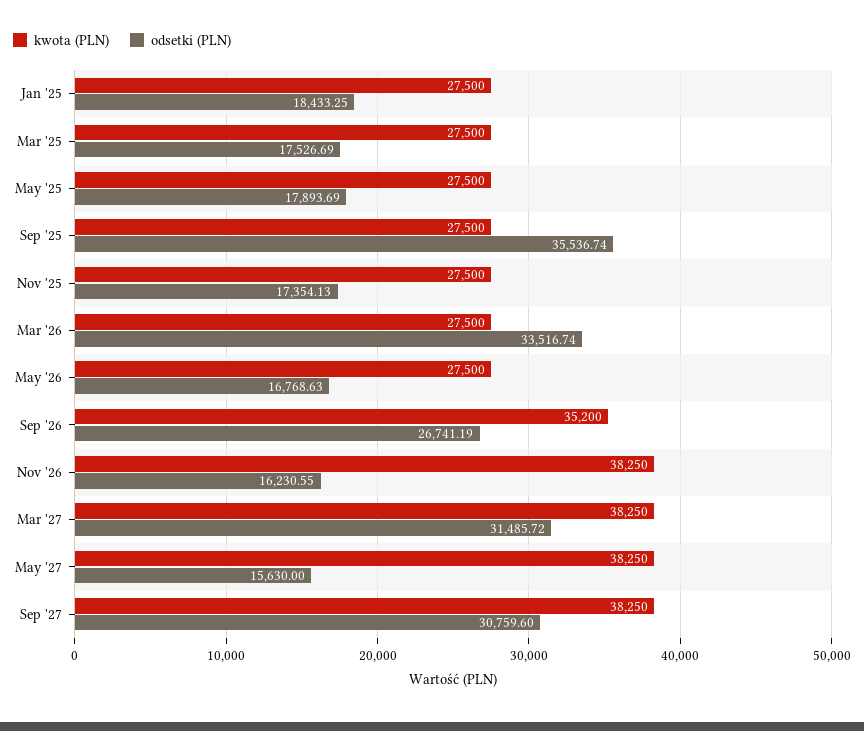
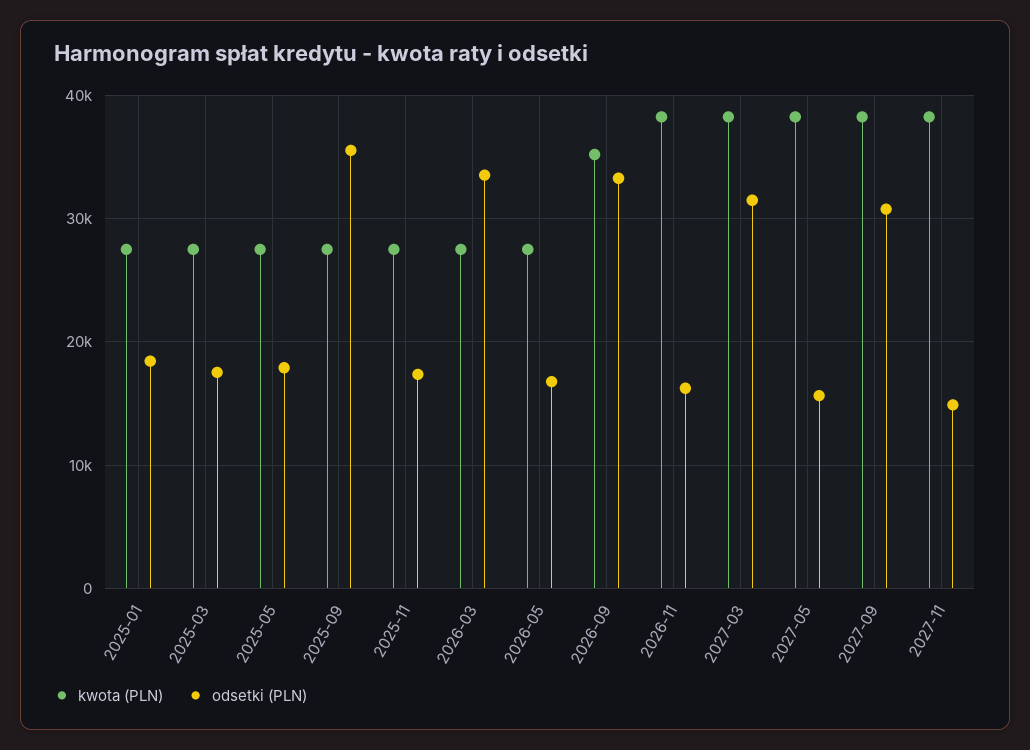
odsetki (PLN), Sep '26: 26741.19 -> 33000
kwota (PLN), 2027-11: none -> 38000
odsetki (PLN), 2027-11: none -> 15000

